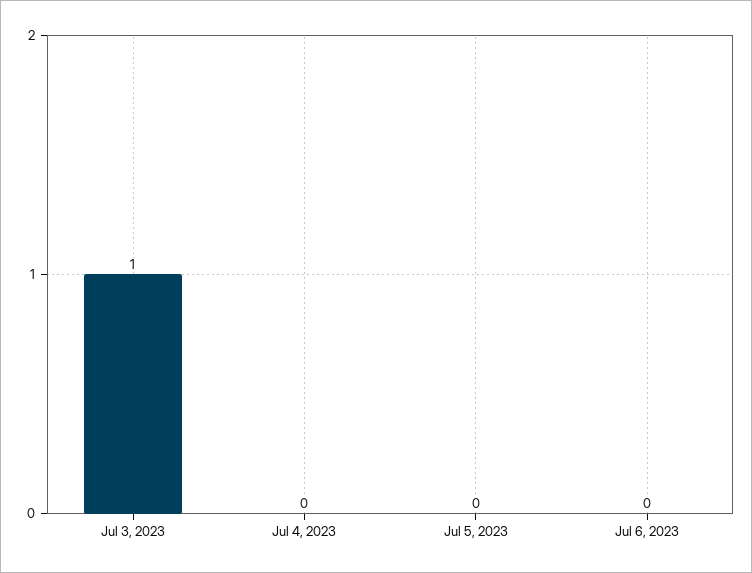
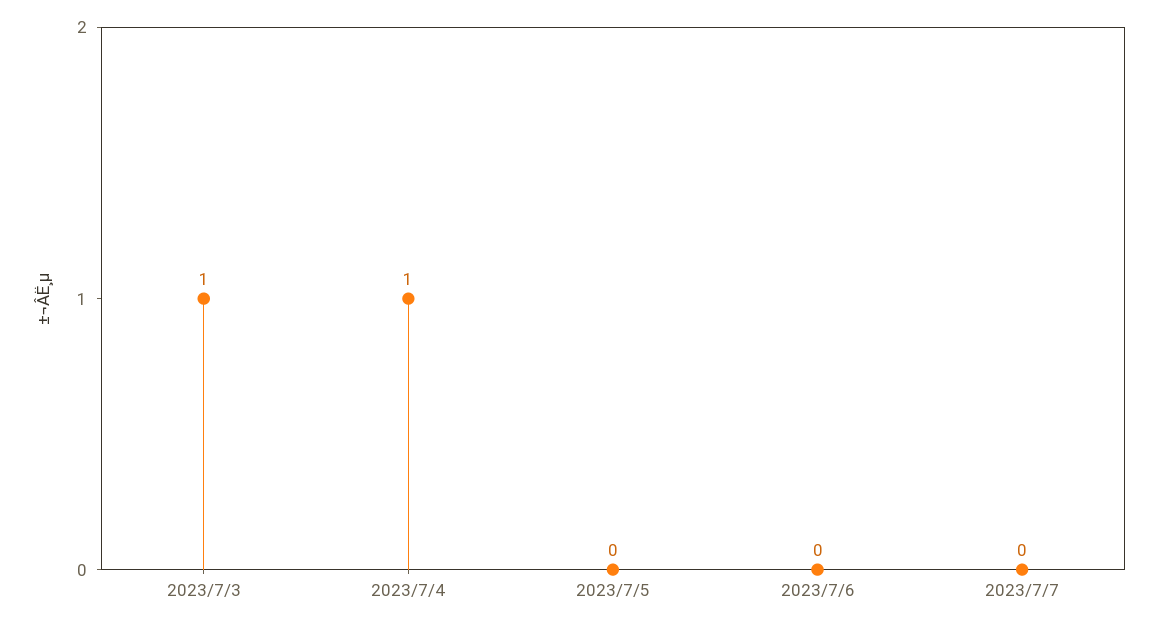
Jul 4, 2023: 0 -> 1
2023/7/7: none -> 0

